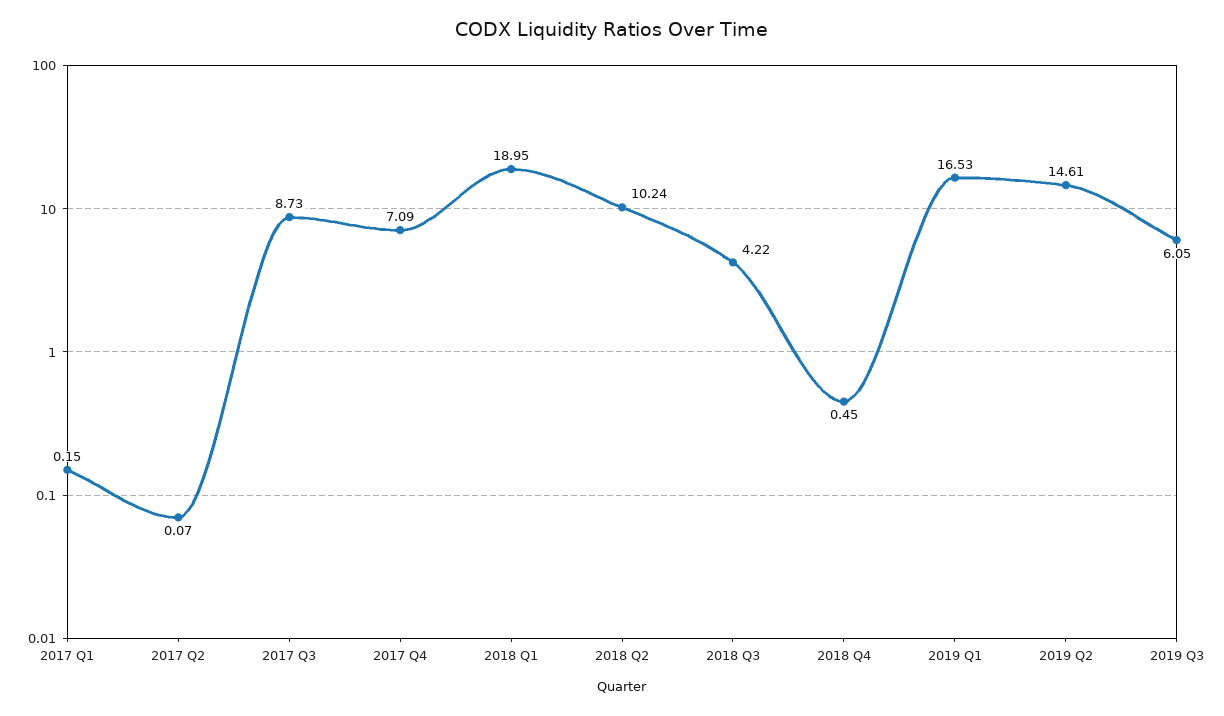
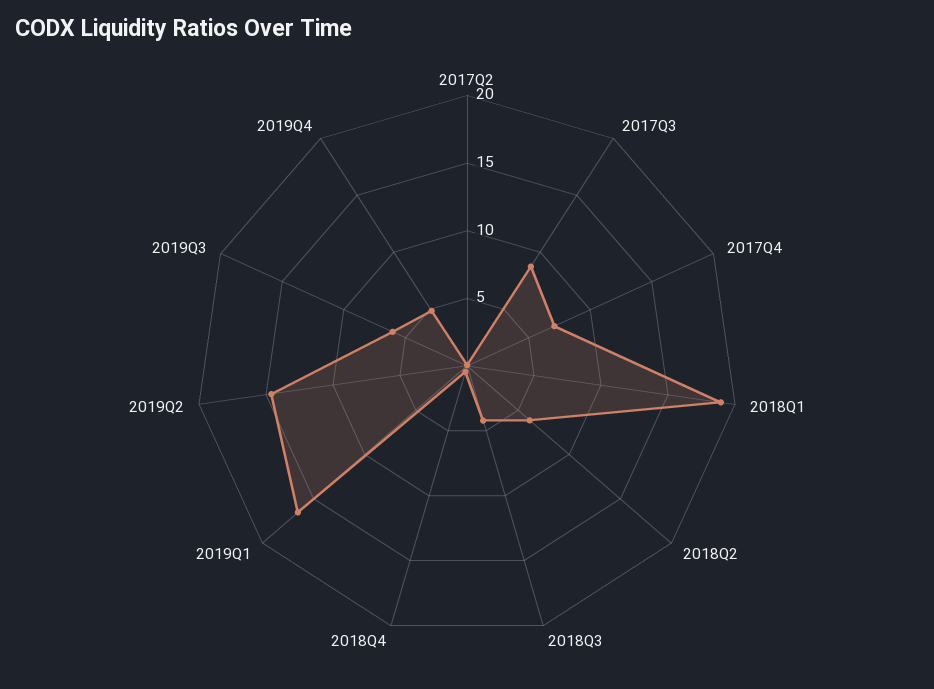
2017 Q1: 0.15 -> none
2018 Q2: 10.24 -> 6
2019Q4: none -> 5

